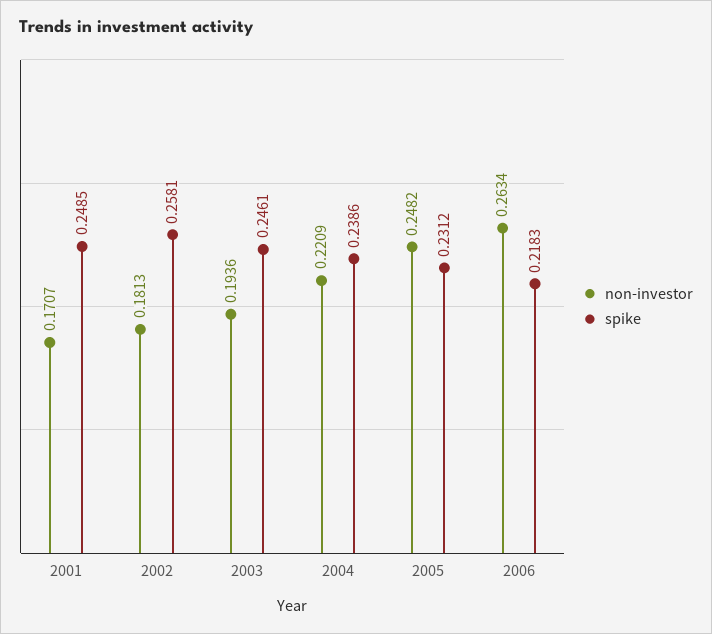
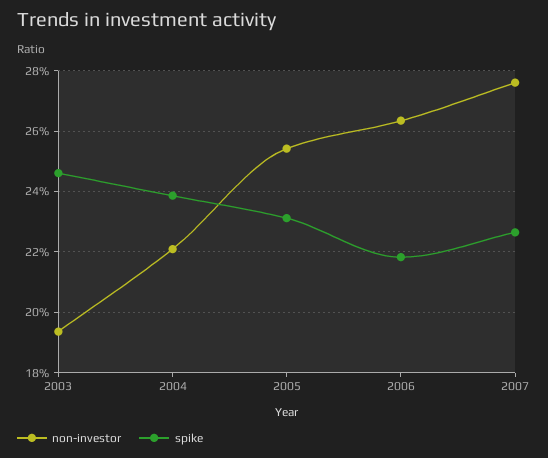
non-investor, 2001: 0.1707 -> none
spike, 2001: 0.2485 -> none
non-investor, 2002: 0.1813 -> none
spike, 2002: 0.2581 -> none
non-investor, 2005: 0.2482 -> 0.254
non-investor, 2007: none -> 0.276
spike, 2007: none -> 0.226

